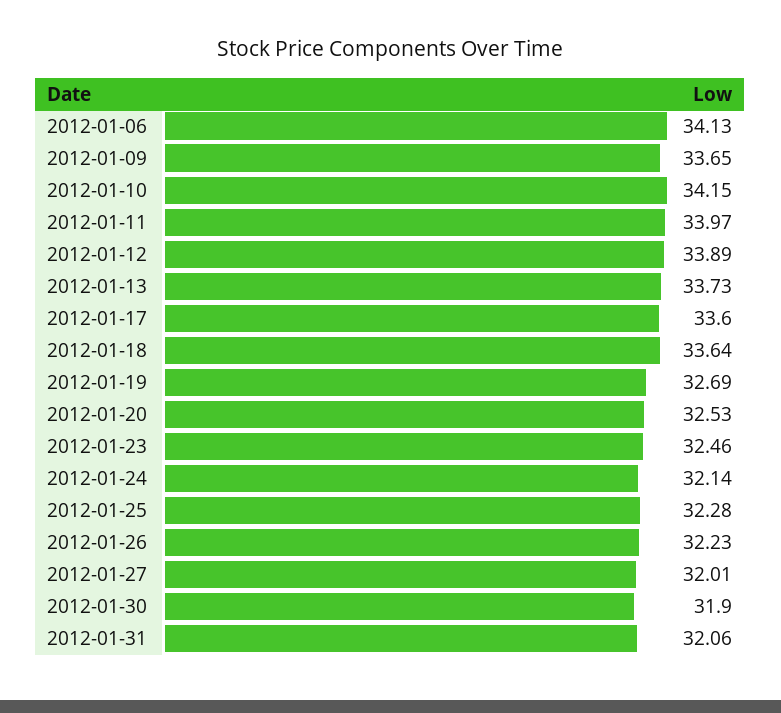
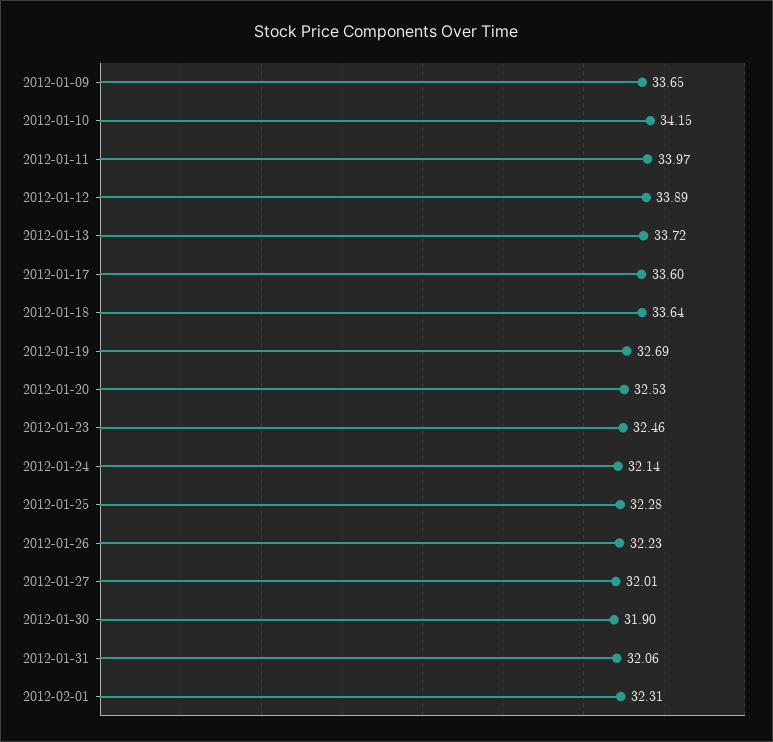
2012-01-06: 34.13 -> none
2012-01-13: 33.73 -> 33.72
2012-02-01: none -> 32.31

